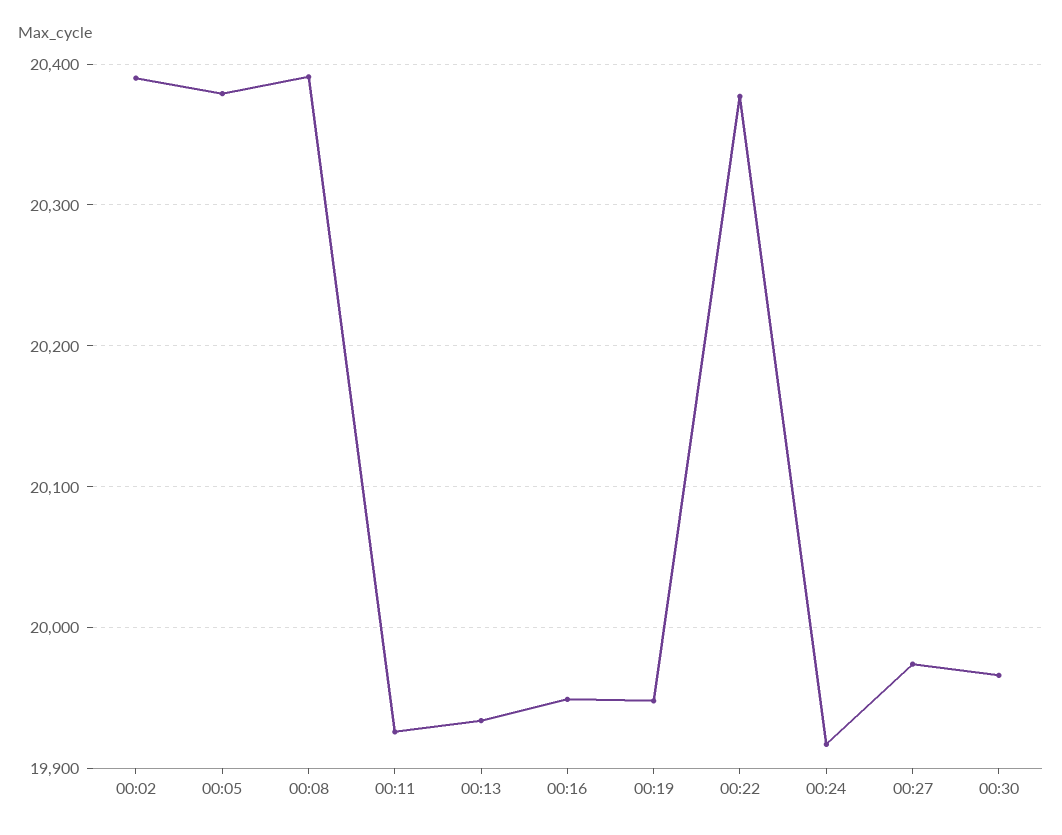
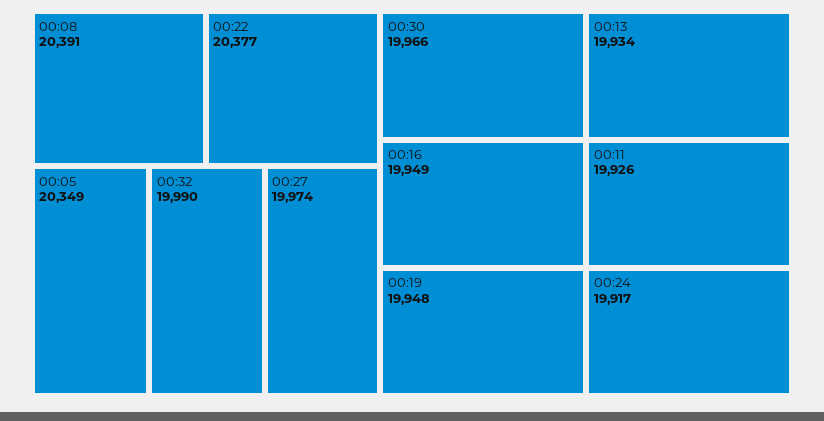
00:02: 20390 -> none
00:05: 20380 -> 20349
00:32: none -> 19990

